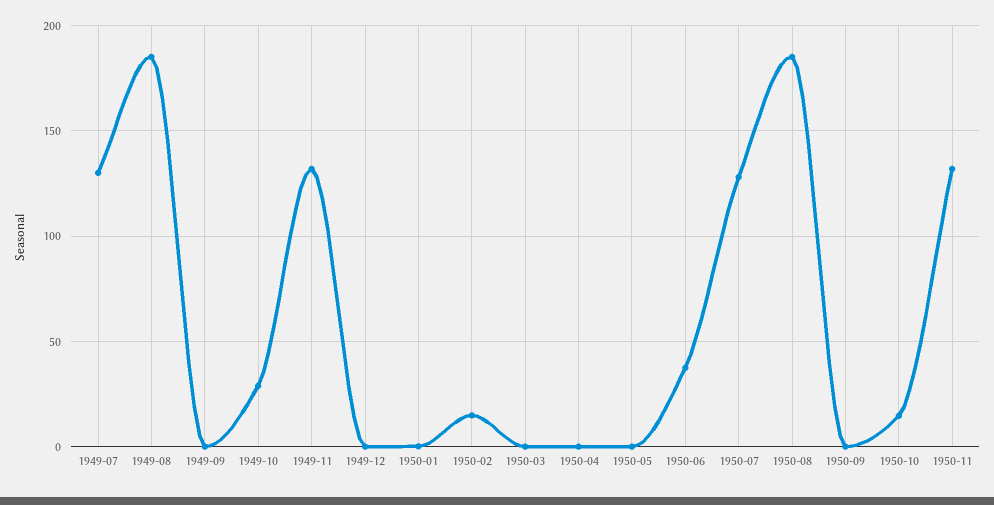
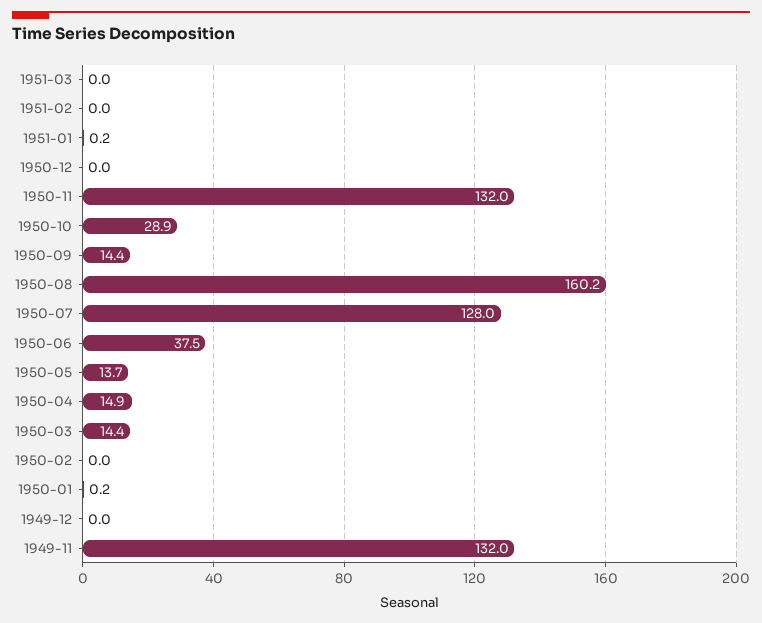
1949-07: 130 -> none
1949-08: 185 -> none
1949-09: 0 -> none
1949-10: 30 -> none
1950-02: 15 -> 0
1950-03: 0 -> 14.4
1950-04: 0 -> 14.9
1950-05: 0 -> 13.7
1950-08: 185 -> 160.2
1950-09: 0 -> 14.4
1950-10: 15 -> 28.9
1951-03: none -> 0
1951-02: none -> 0
1951-01: none -> 0.2
1950-12: none -> 0

